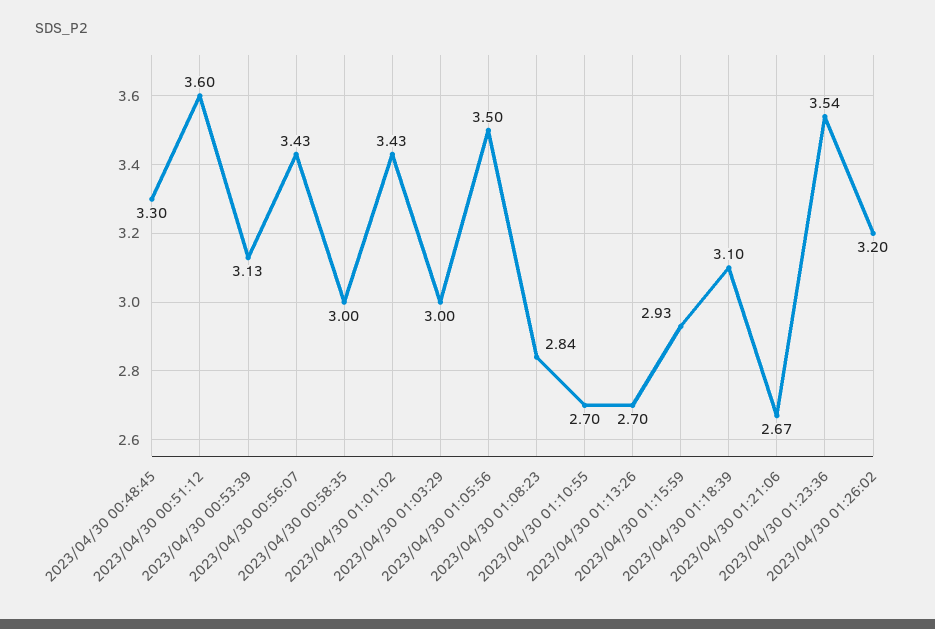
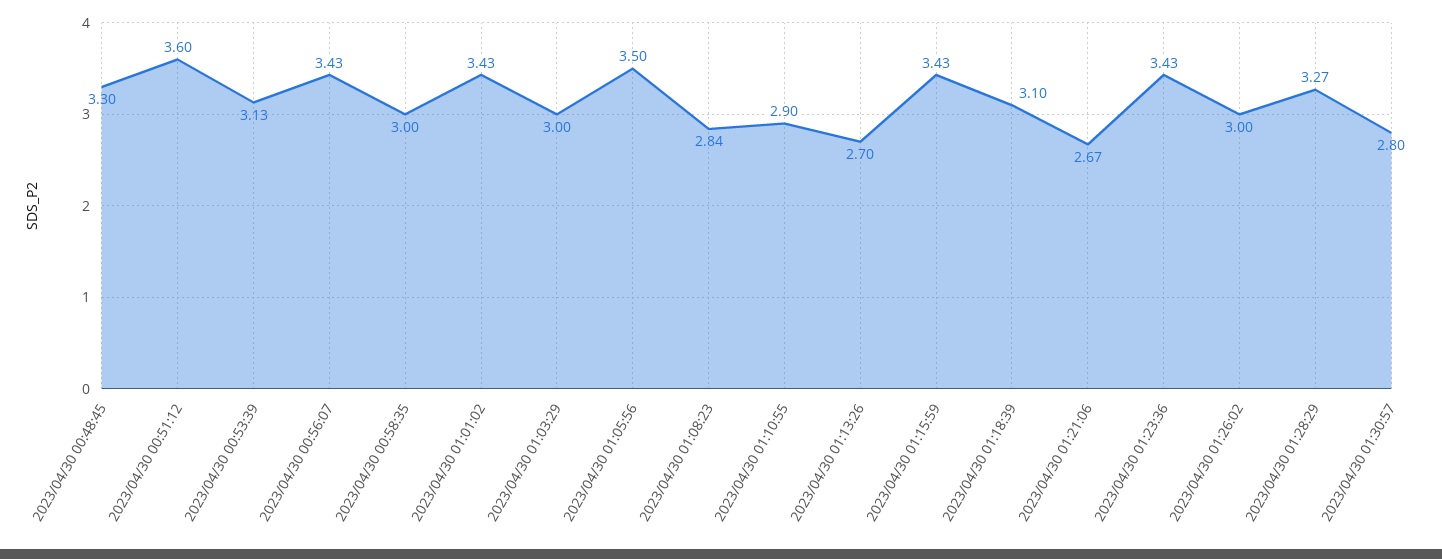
2023/04/30 01:10:55: 2.7 -> 2.9
2023/04/30 01:15:59: 2.93 -> 3.43
2023/04/30 01:23:36: 3.54 -> 3.43
2023/04/30 01:26:02: 3.2 -> 3
2023/04/30 01:28:29: none -> 3.27
2023/04/30 01:30:57: none -> 2.8

